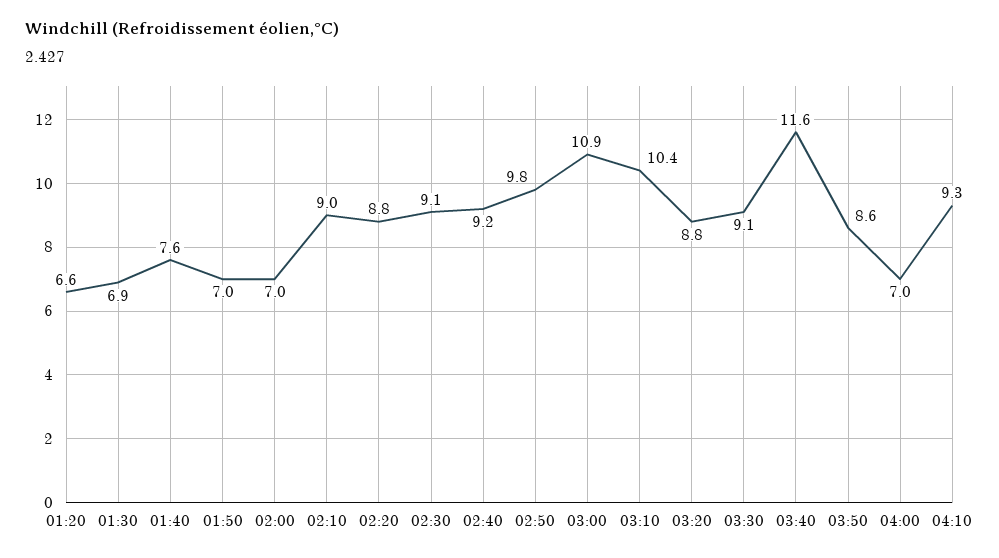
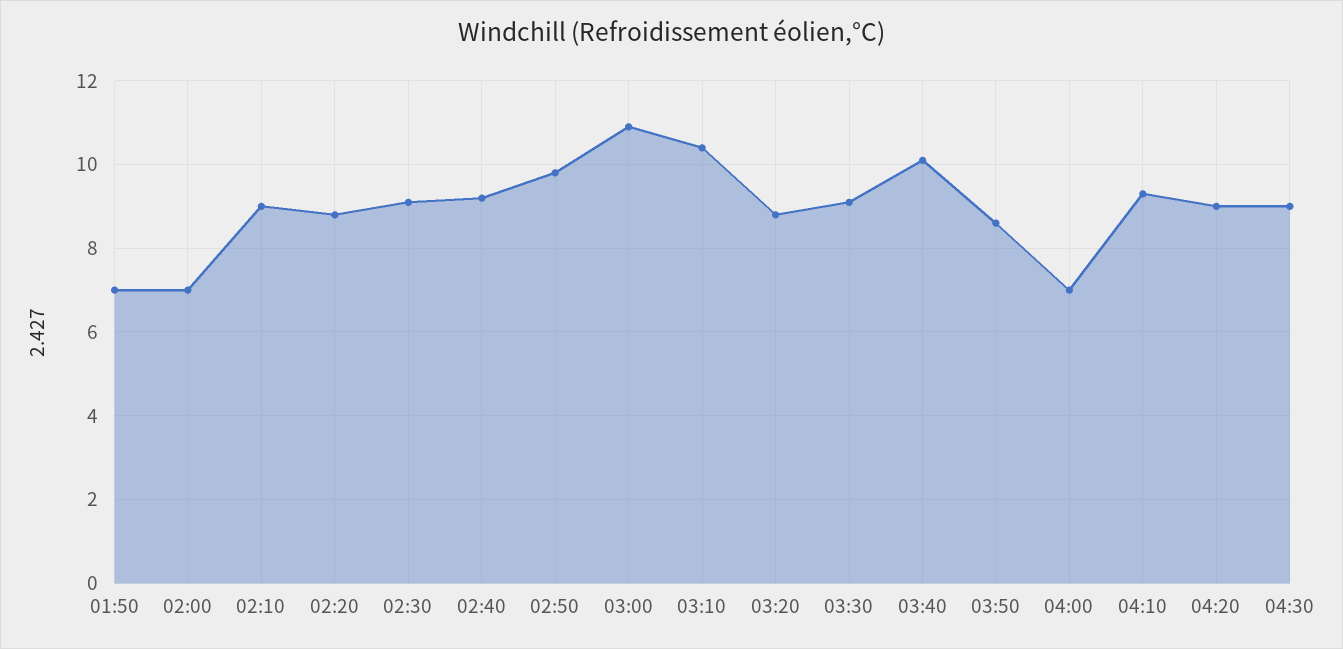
01:20: 6.6 -> none
01:30: 6.9 -> none
01:40: 7.6 -> none
03:40: 11.6 -> 10
04:20: none -> 9
04:30: none -> 9

